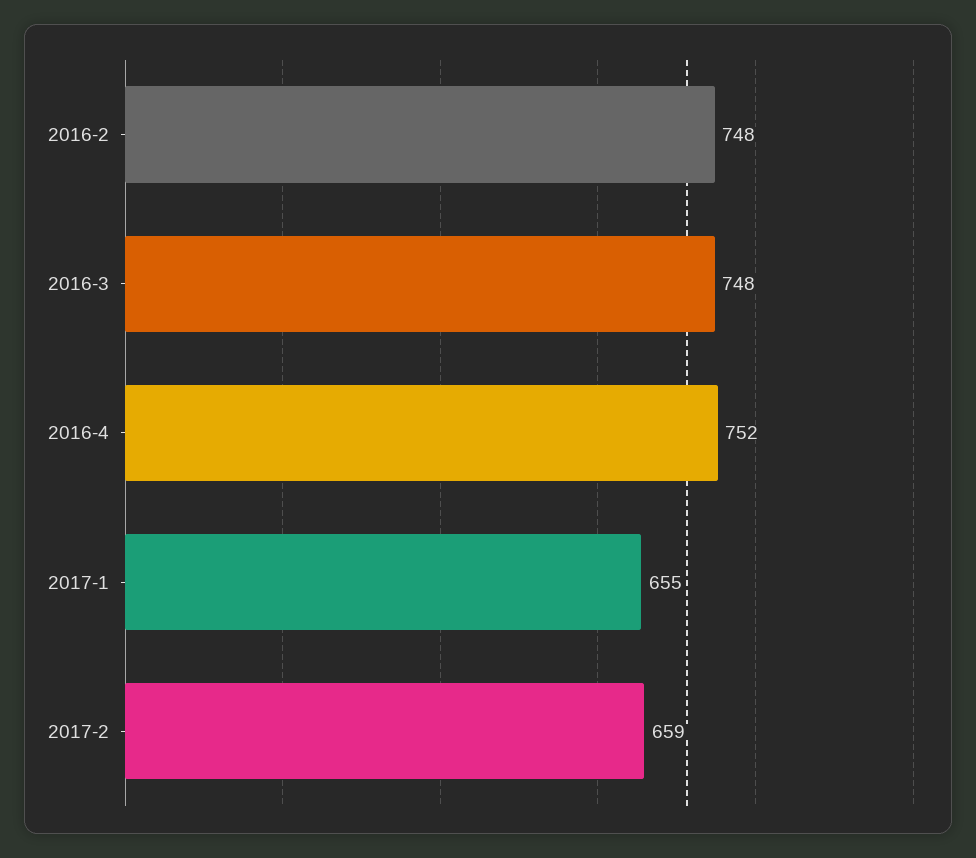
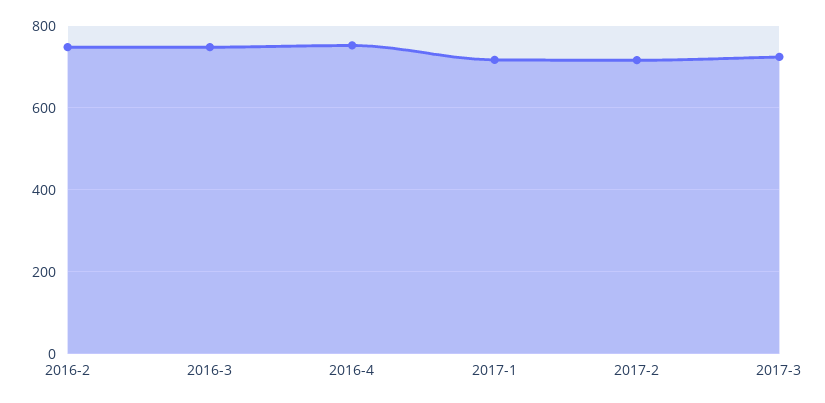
2017-1: 655 -> 720
2017-2: 659 -> 720
2017-3: none -> 720

